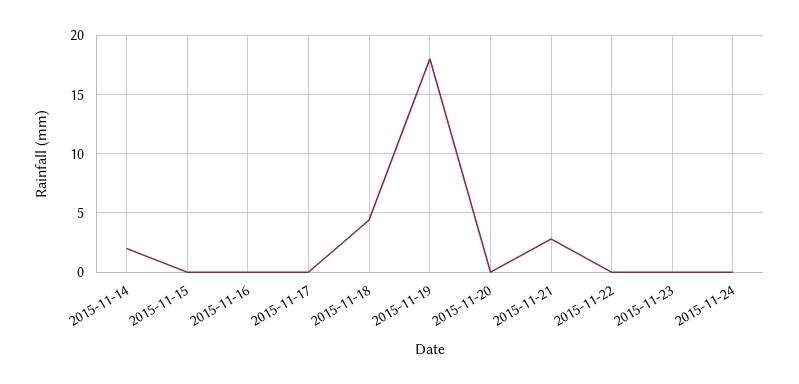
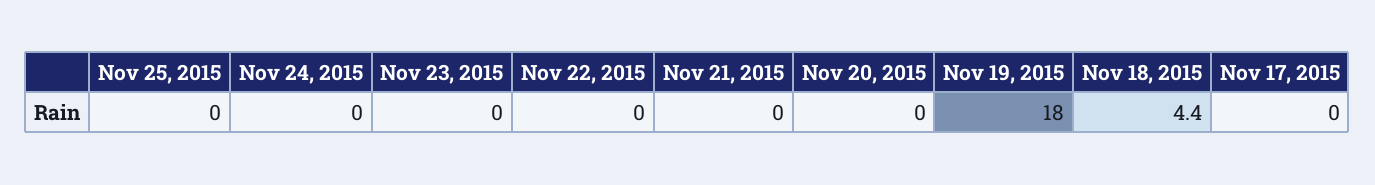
2015-11-14: 2 -> none
2015-11-15: 0 -> none
2015-11-16: 0 -> none
2015-11-21: 3 -> 0
Nov 25, 2015: none -> 0

